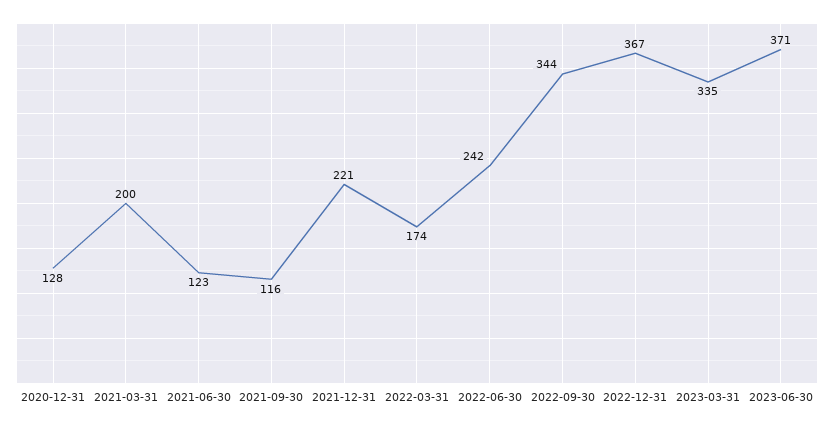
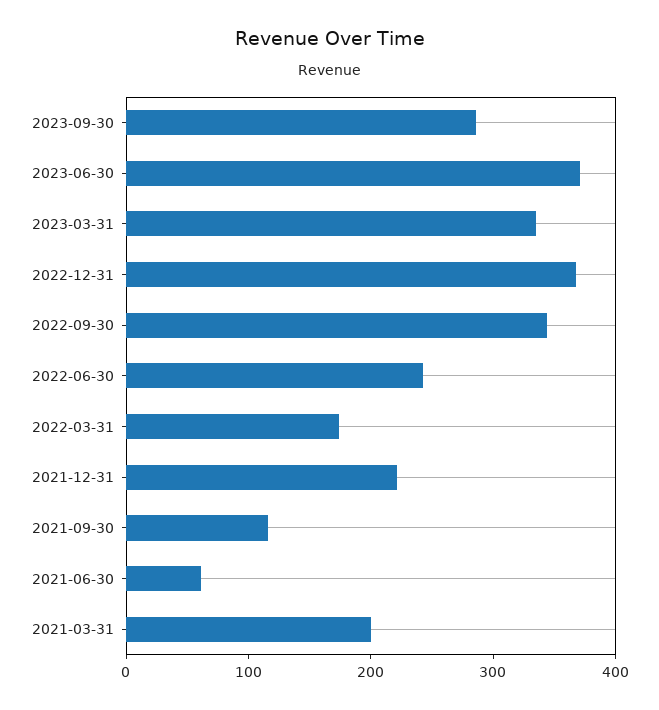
2020-12-31: 128 -> none
2021-06-30: 123 -> 60
2023-09-30: none -> 280

